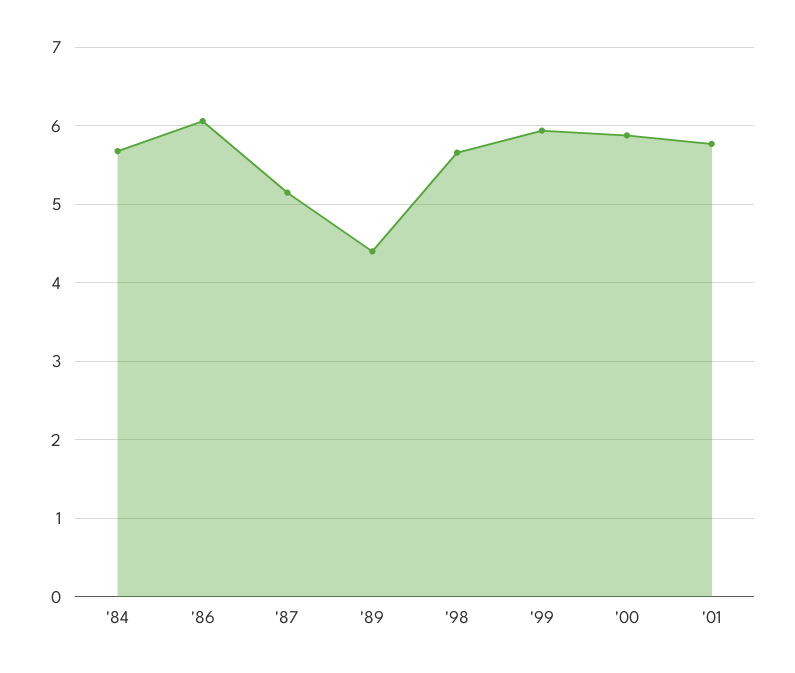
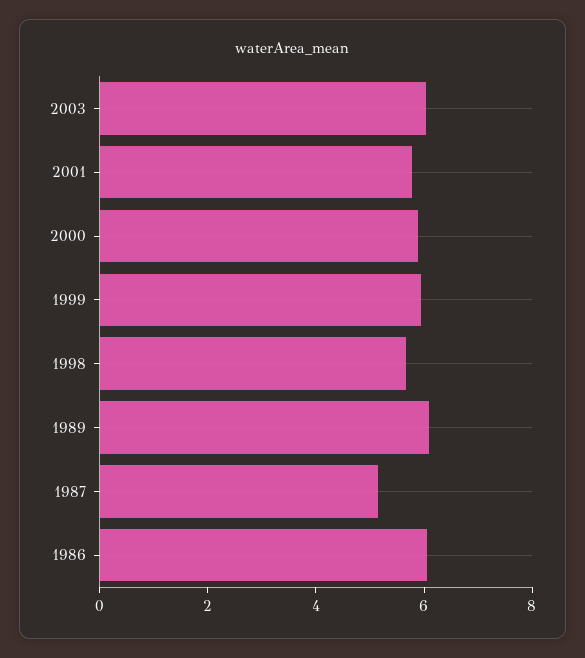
'84: 5.7 -> none
'89: 4.4 -> 6
2003: none -> 6

